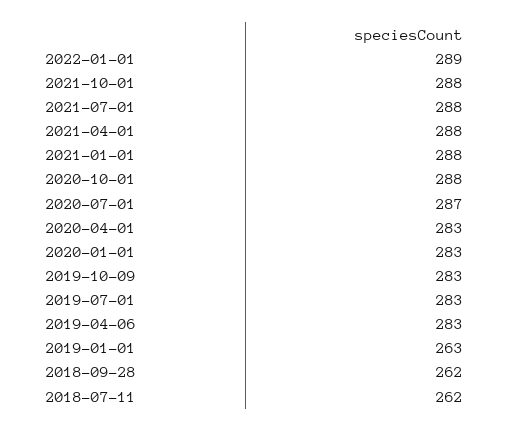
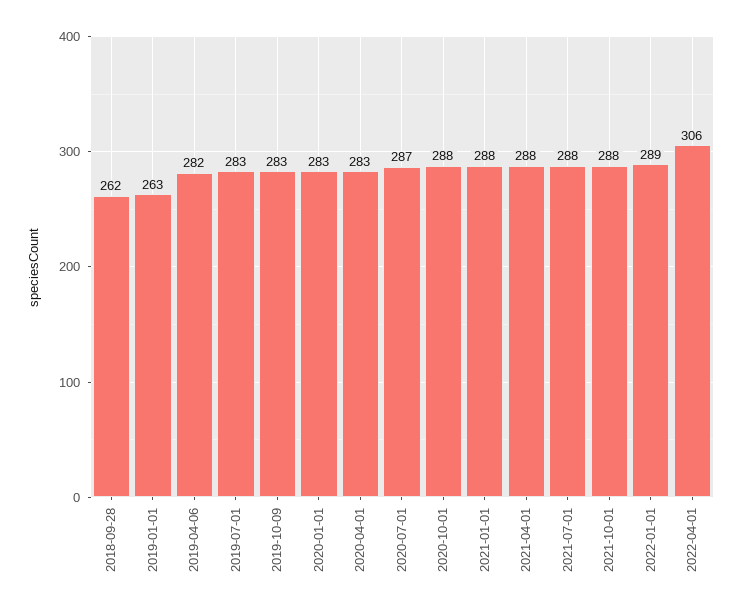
2019-04-06: 283 -> 282
2018-07-11: 262 -> none
2022-04-01: none -> 306

